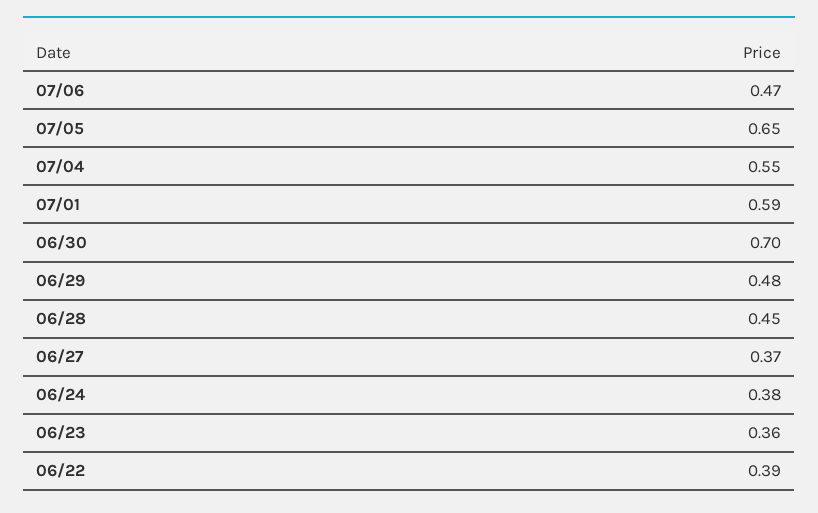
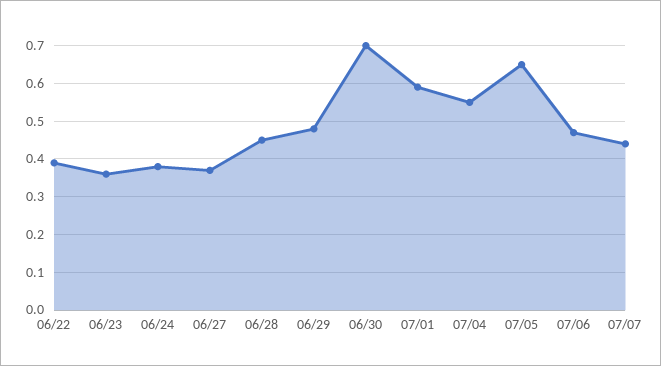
07/07: none -> 0.45

